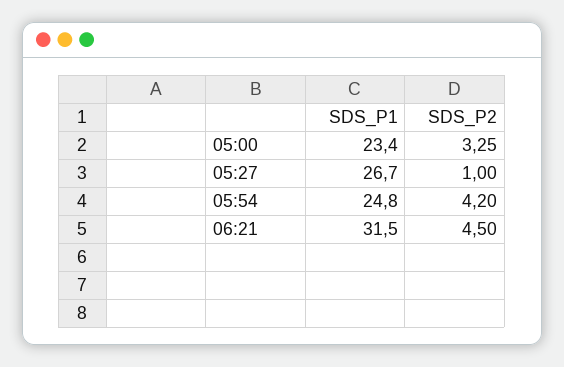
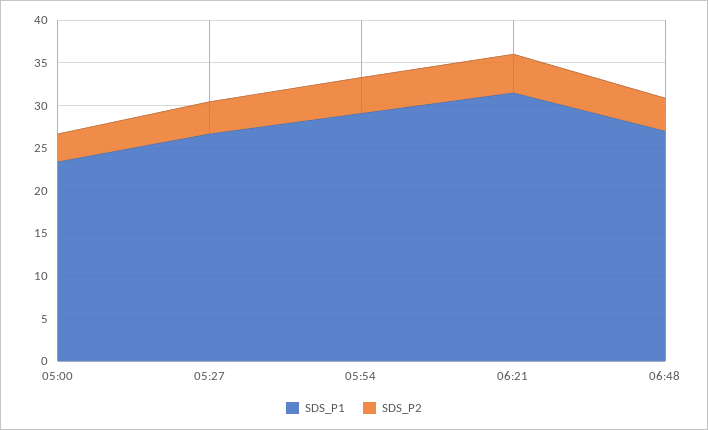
SDS_P2, 05:27: 1 -> 4
SDS_P1, 05:54: 24.8 -> 29
SDS_P1, 06:48: none -> 27
SDS_P2, 06:48: none -> 4

